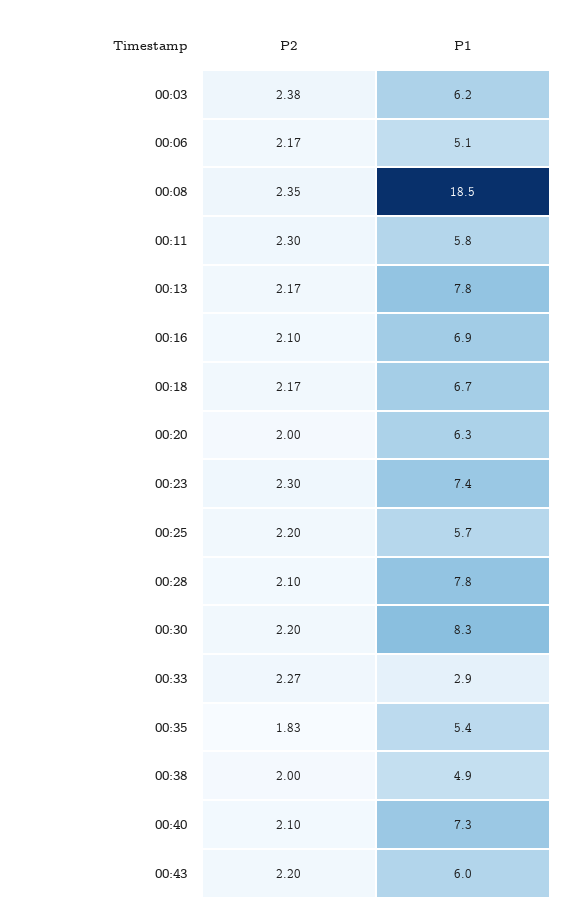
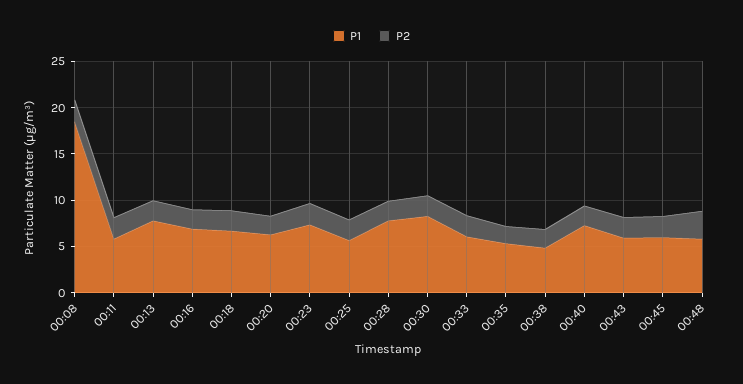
P2, 00:03: 2.38 -> none
P1, 00:03: 6.2 -> none
P2, 00:06: 2.17 -> none
P1, 00:06: 5.1 -> none
P1, 00:33: 2.9 -> 6
P1, 00:45: none -> 6
P2, 00:45: none -> 2
P1, 00:48: none -> 6
P2, 00:48: none -> 3

